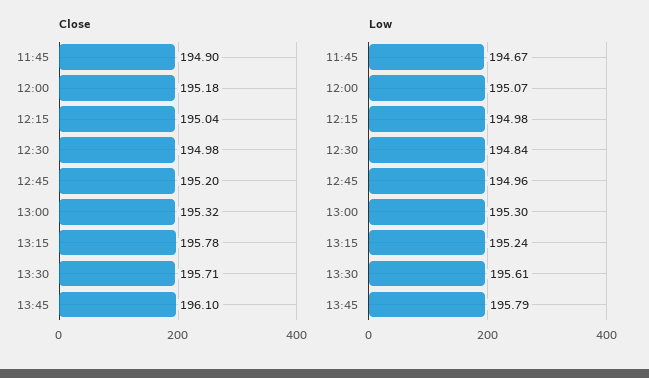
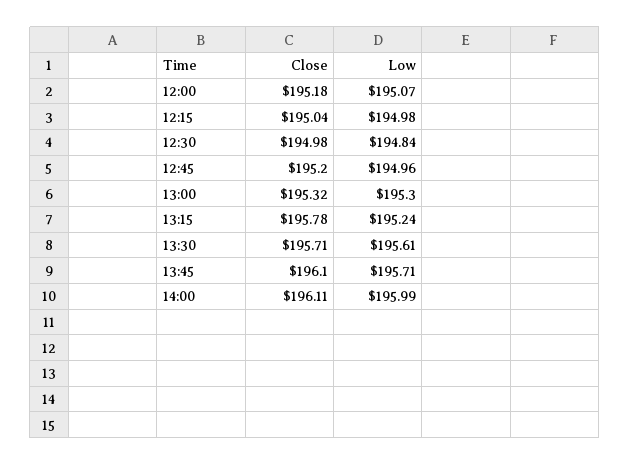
Close, 11:45: 194.9 -> none
Low, 11:45: 194.67 -> none
Low, 13:45: 195.79 -> 195.71
Close, 14:00: none -> 196.11
Low, 14:00: none -> 195.99

